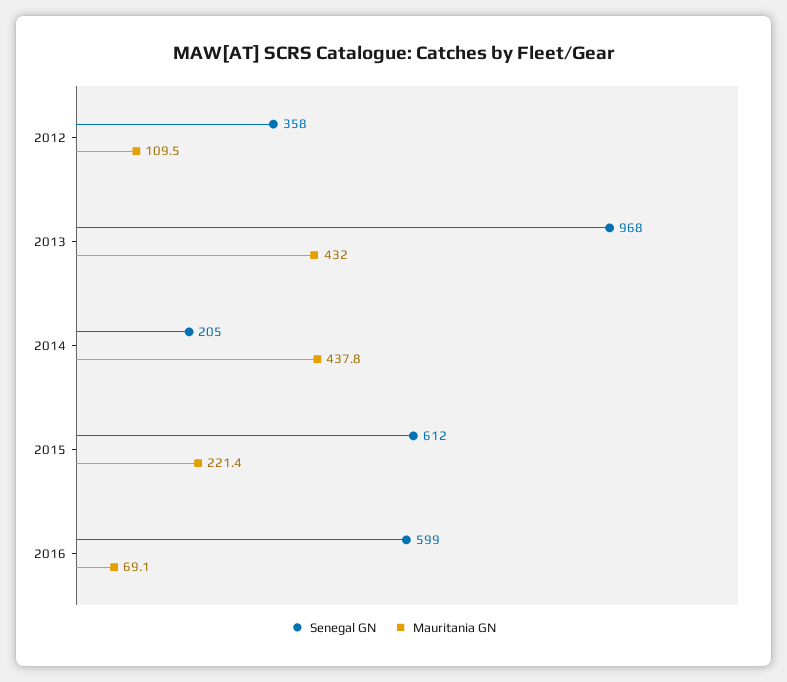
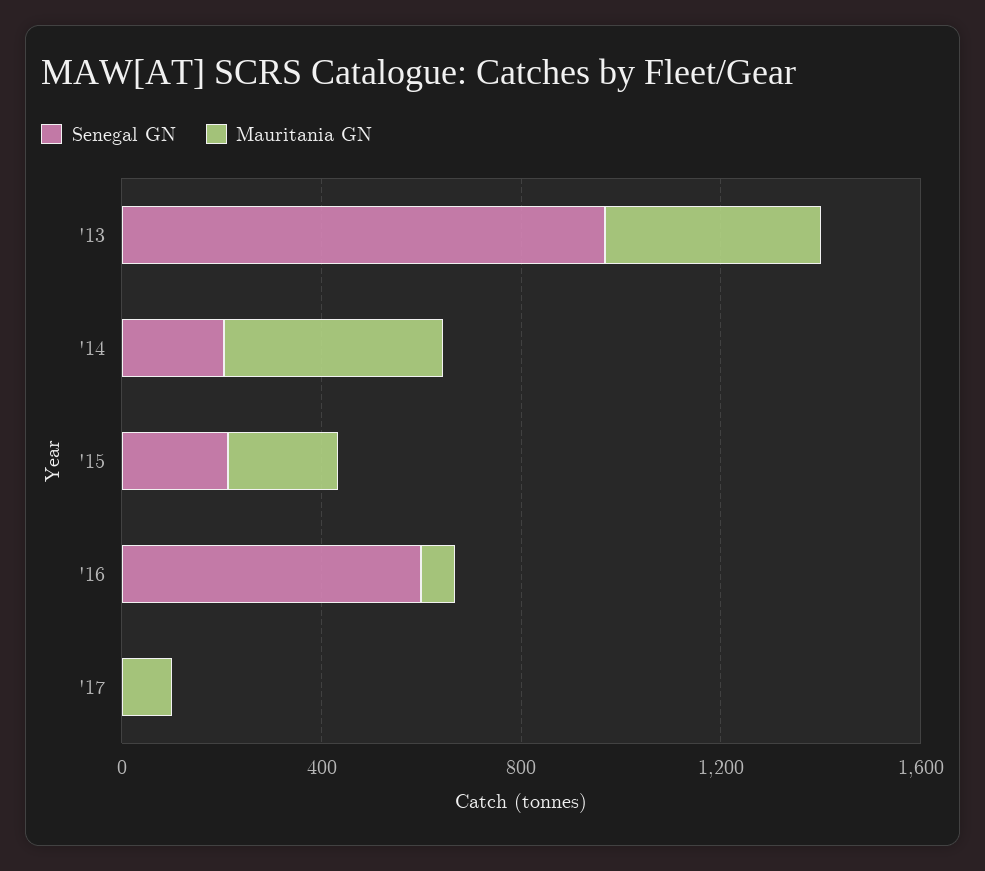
Senegal GN, 2012: 358 -> none
Mauritania GN, 2012: 109.5 -> none
Senegal GN, 2015: 612 -> 200
Senegal GN, '17: none -> 0
Mauritania GN, '17: none -> 100

